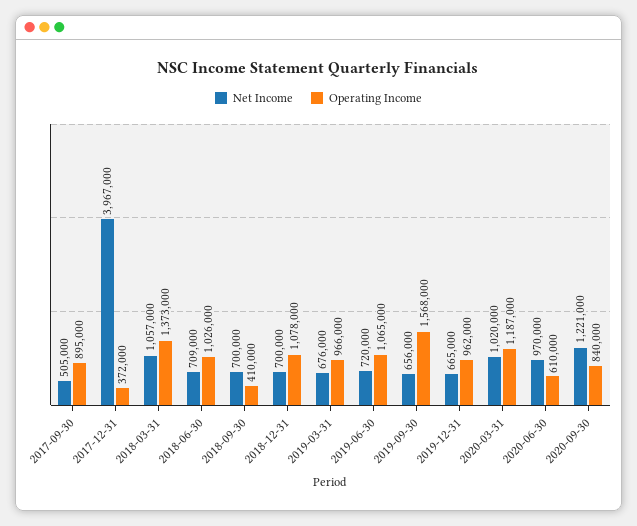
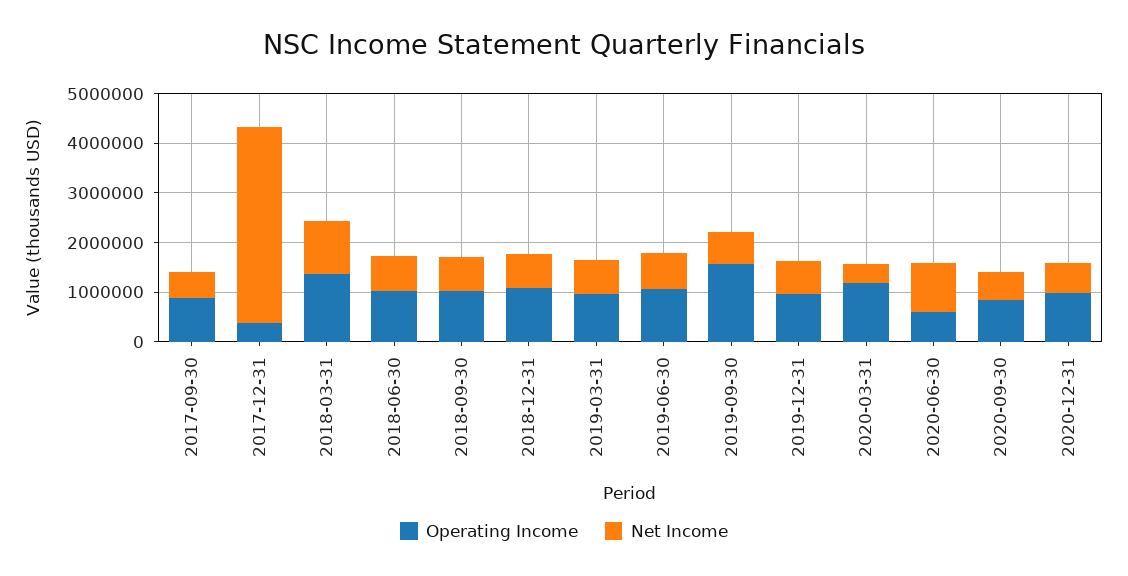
Operating Income, 2018-09-30: 410000 -> 1000000
Net Income, 2020-03-31: 1020000 -> 400000
Net Income, 2020-09-30: 1221000 -> 600000
Operating Income, 2020-12-31: none -> 1000000
Net Income, 2020-12-31: none -> 600000

